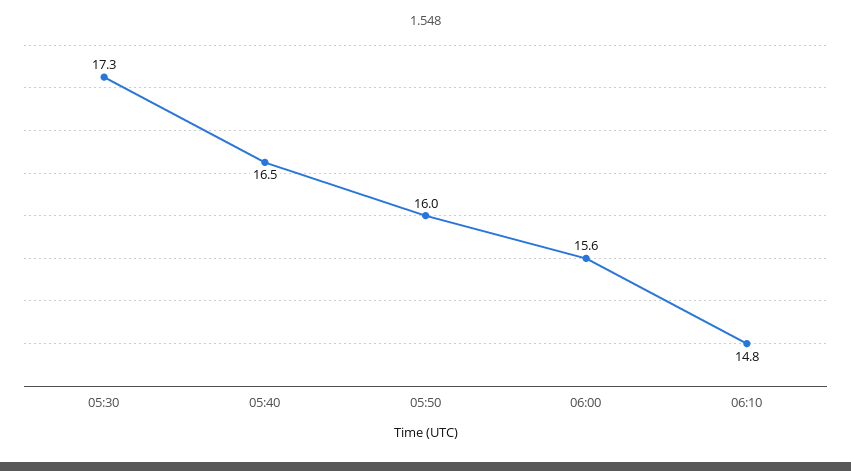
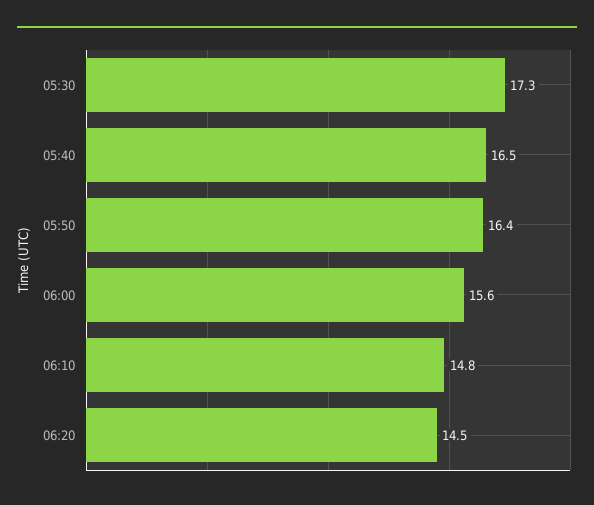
05:50: 16 -> 16.4
06:20: none -> 14.5

